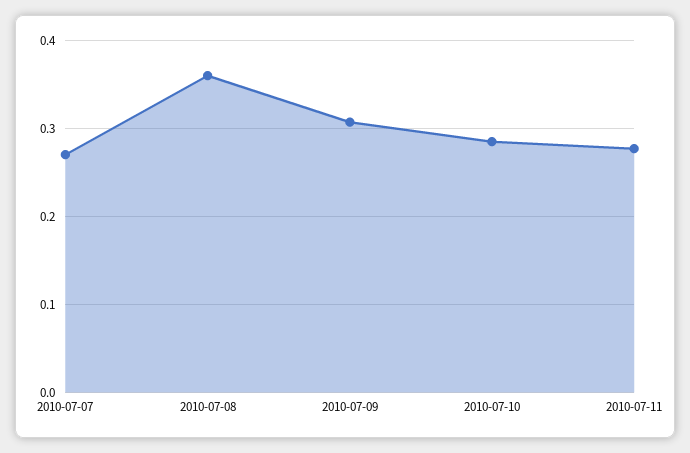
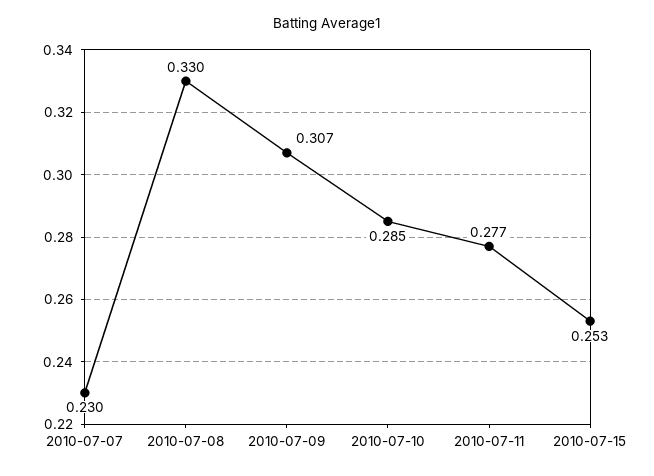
2010-07-07: 0.27 -> 0.23
2010-07-08: 0.36 -> 0.33
2010-07-15: none -> 0.253

